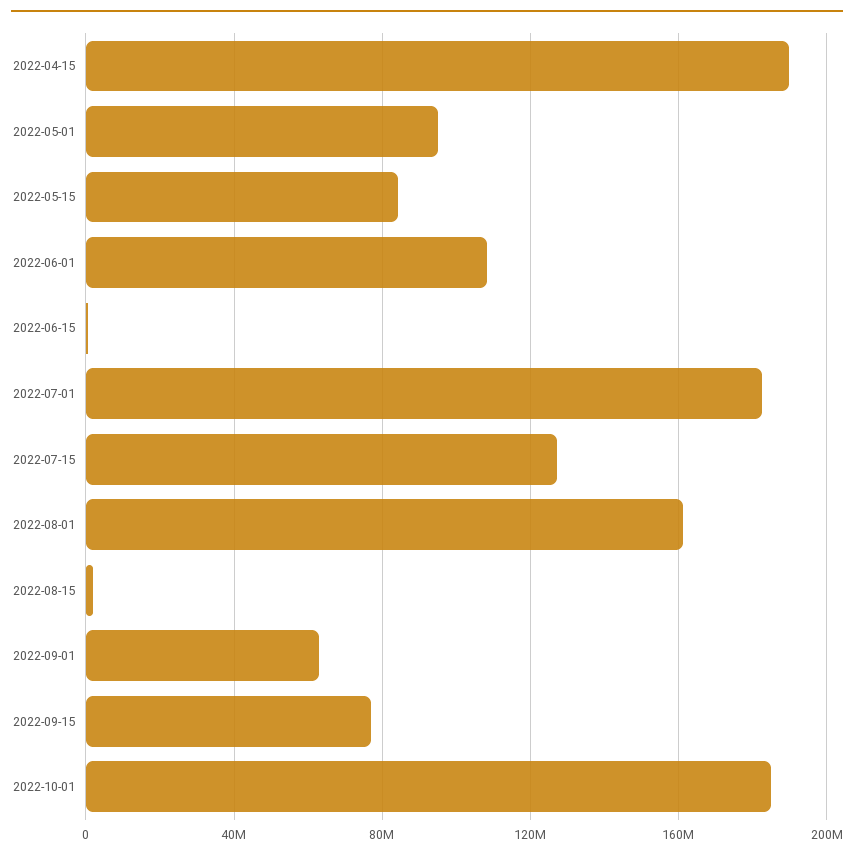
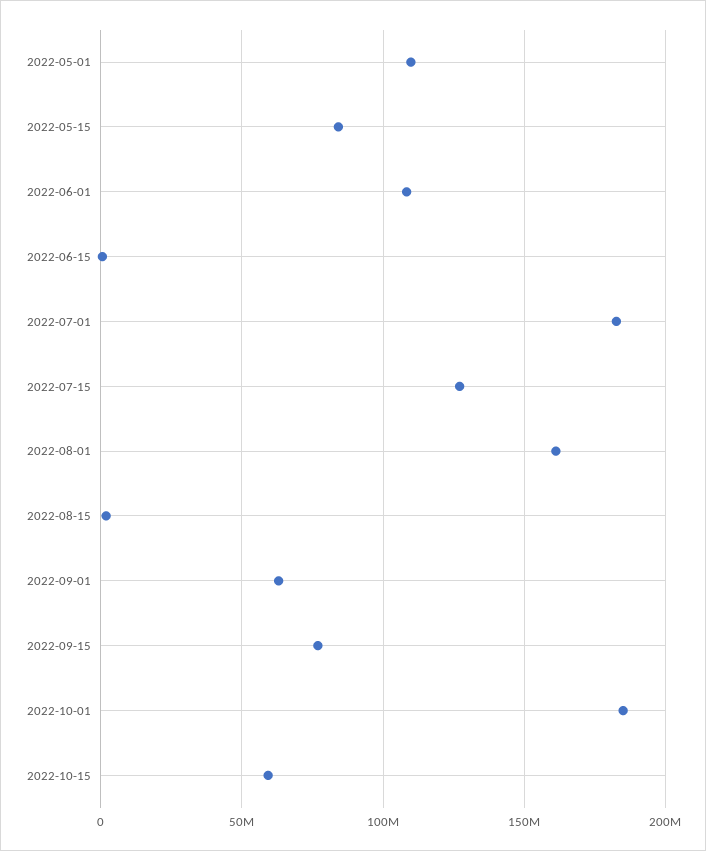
2022-04-15: 190000000 -> none
2022-05-01: 95000000 -> 110000000
2022-10-15: none -> 60000000

